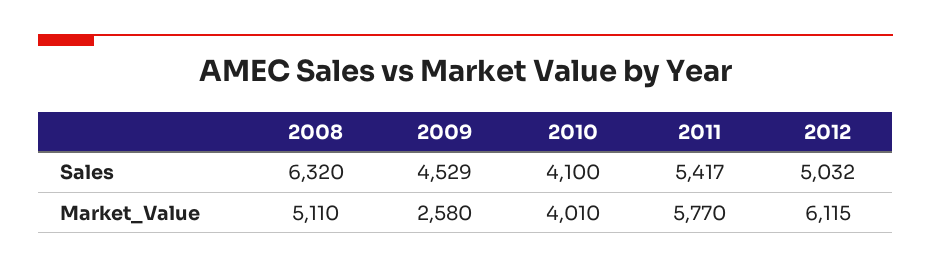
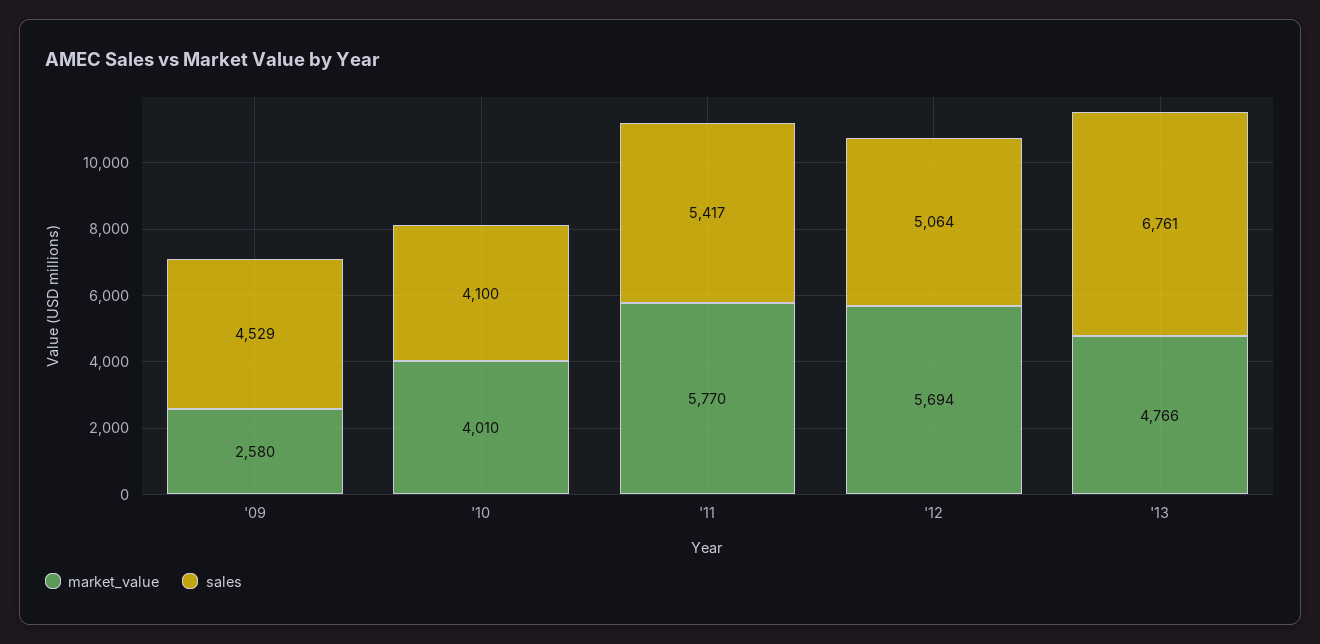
Sales, 2008: 6320 -> none
Sales, 2012: 5032 -> 5064
Market_Value, 2008: 5110 -> none
Market_Value, 2012: 6115 -> 5694
Market_Value, '13: none -> 4766
Sales, '13: none -> 6761

